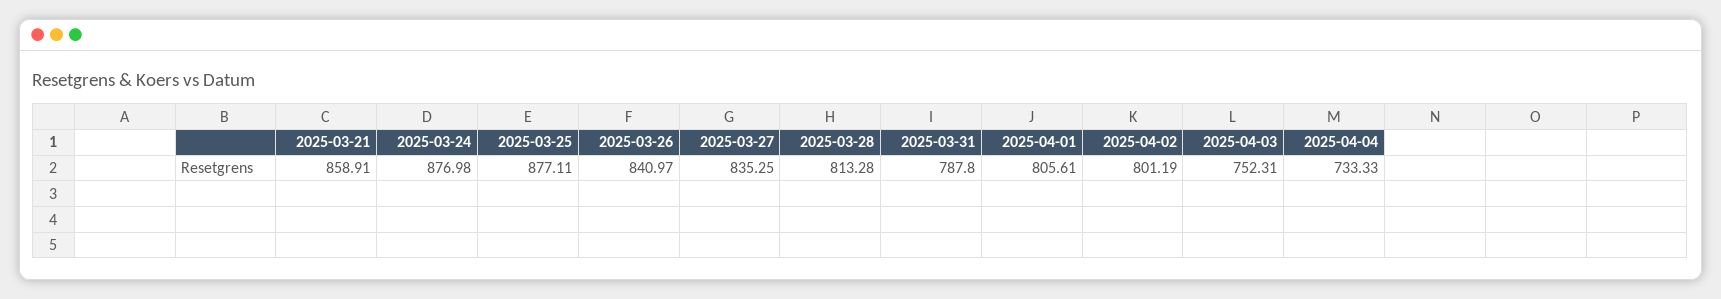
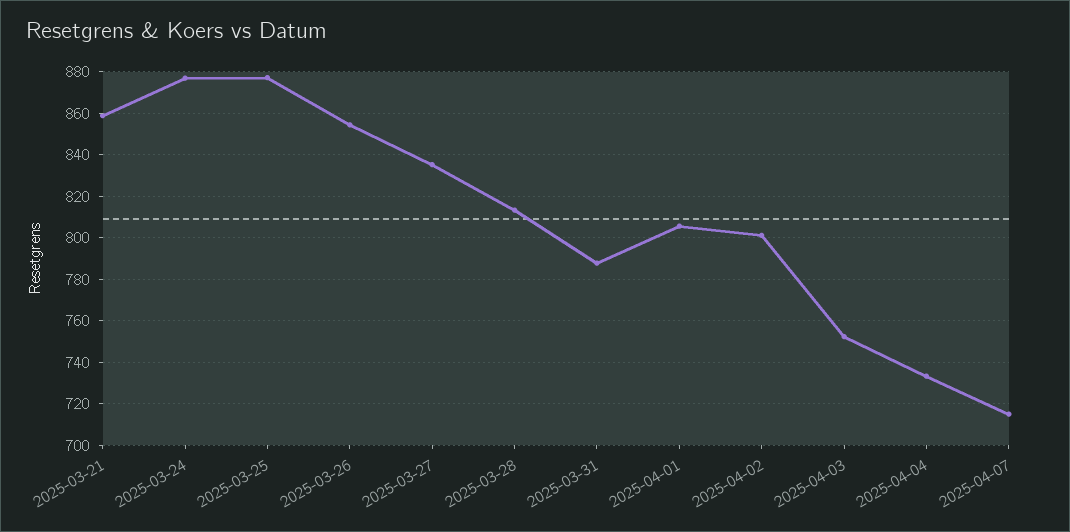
2025-03-26: 840.97 -> 855
2025-04-07: none -> 715

